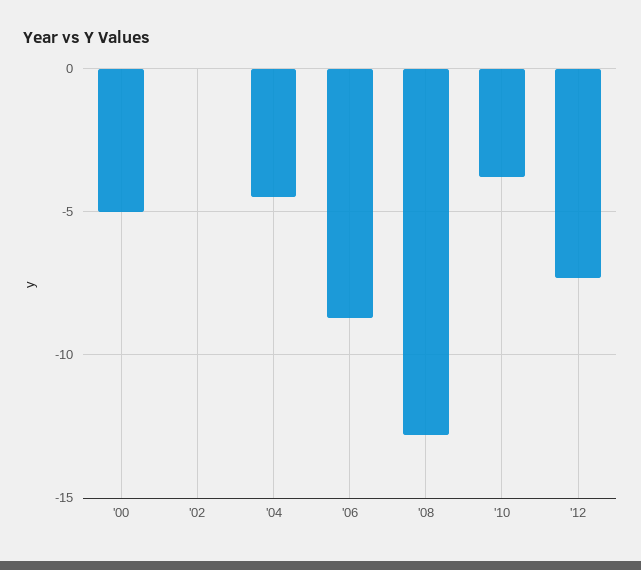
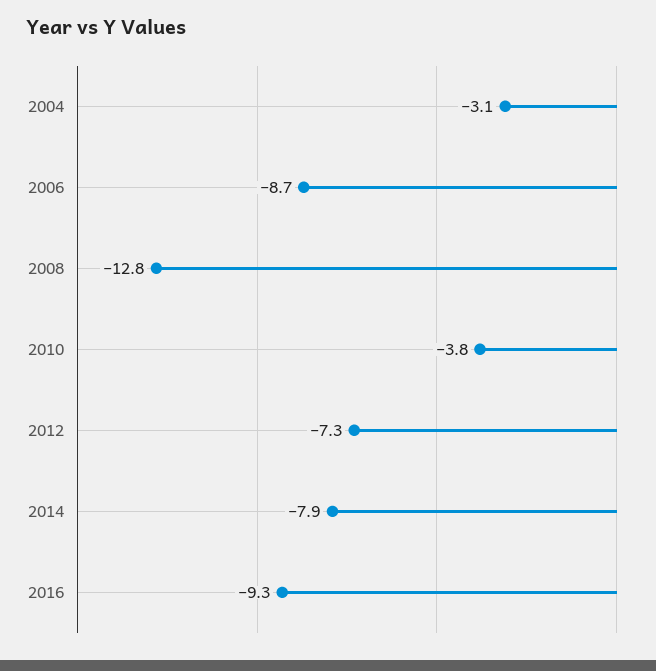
'00: -5 -> none
'02: 0 -> none
'04: -4.5 -> -3.1
2014: none -> -7.9
2016: none -> -9.3

